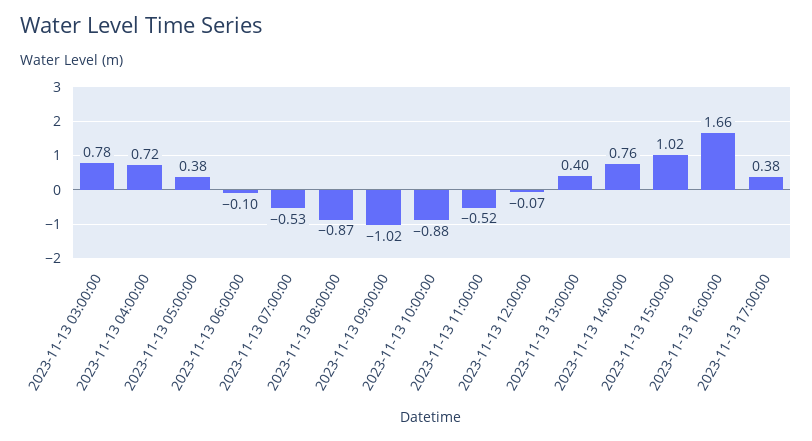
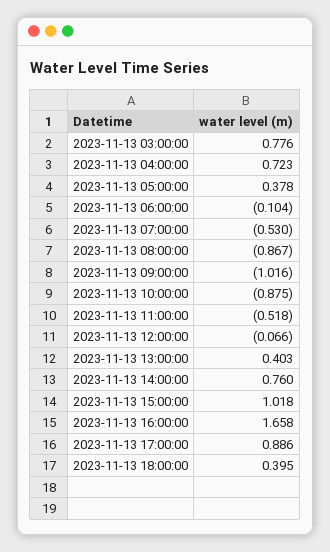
2023-11-13 17:00:00: 0.38 -> 0.886
2023-11-13 18:00:00: none -> 0.395

